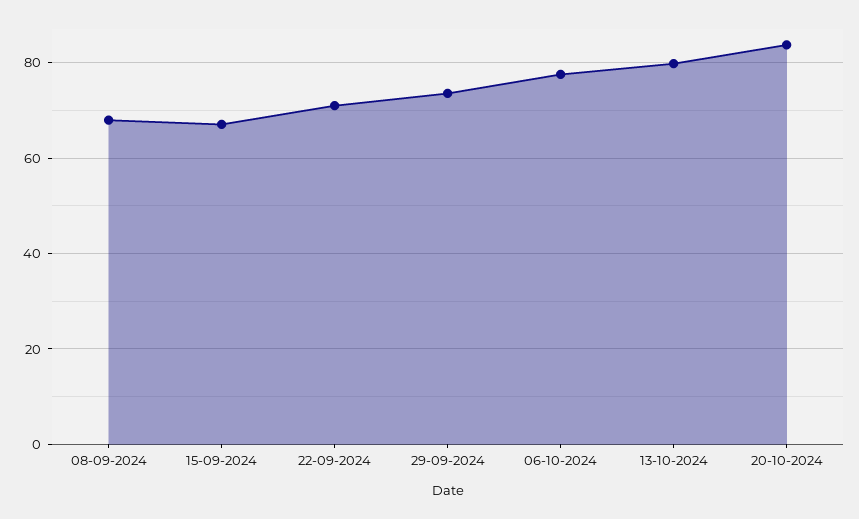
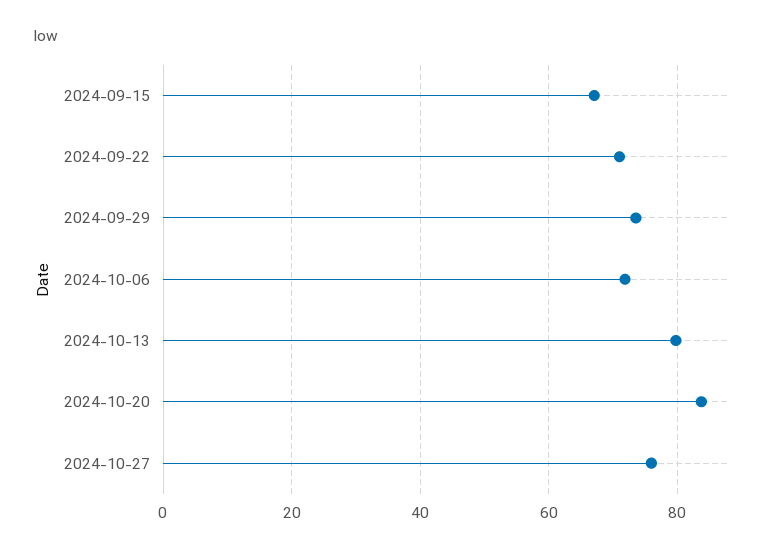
08-09-2024: 68 -> none
06-10-2024: 78 -> 72
2024-10-27: none -> 76

